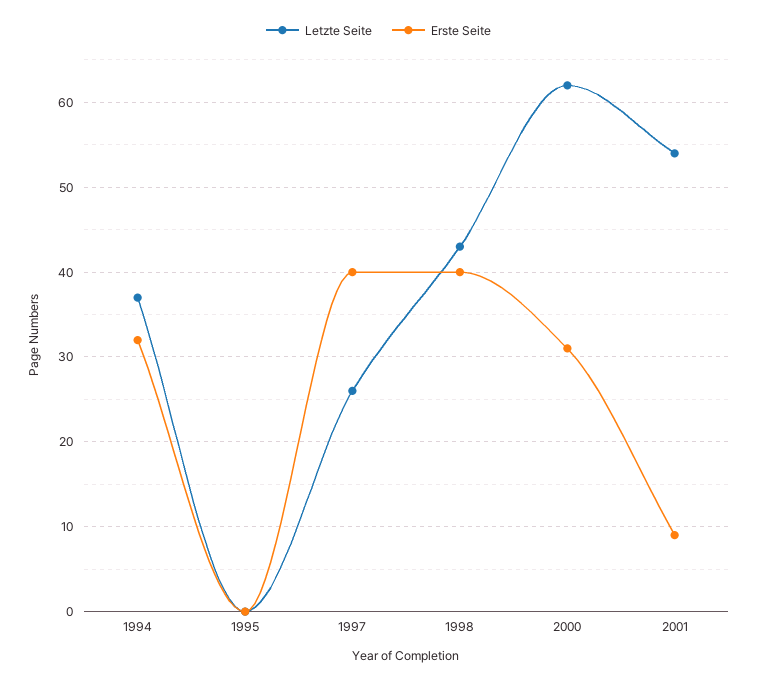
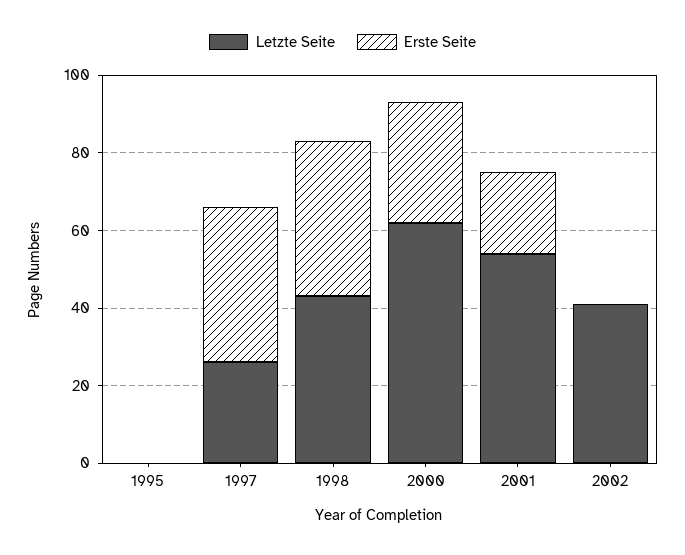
Letzte Seite, 1994: 37 -> none
Erste Seite, 1994: 32 -> none
Erste Seite, 2001: 9 -> 20
Letzte Seite, 2002: none -> 40
Erste Seite, 2002: none -> 0

